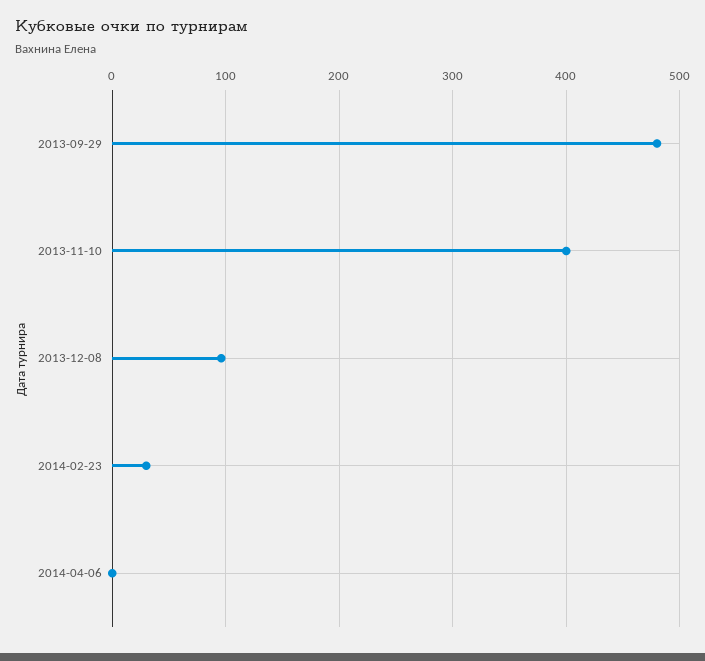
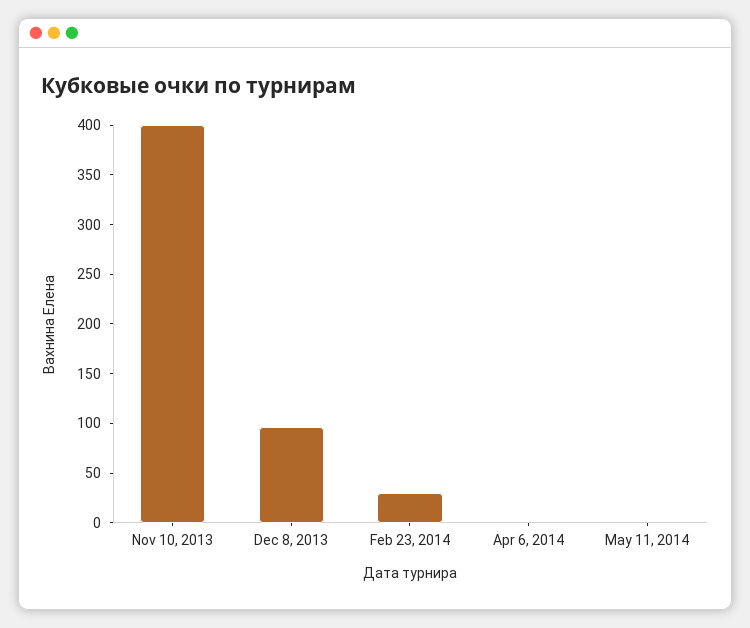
2013-09-29: 480 -> none
May 11, 2014: none -> 0

